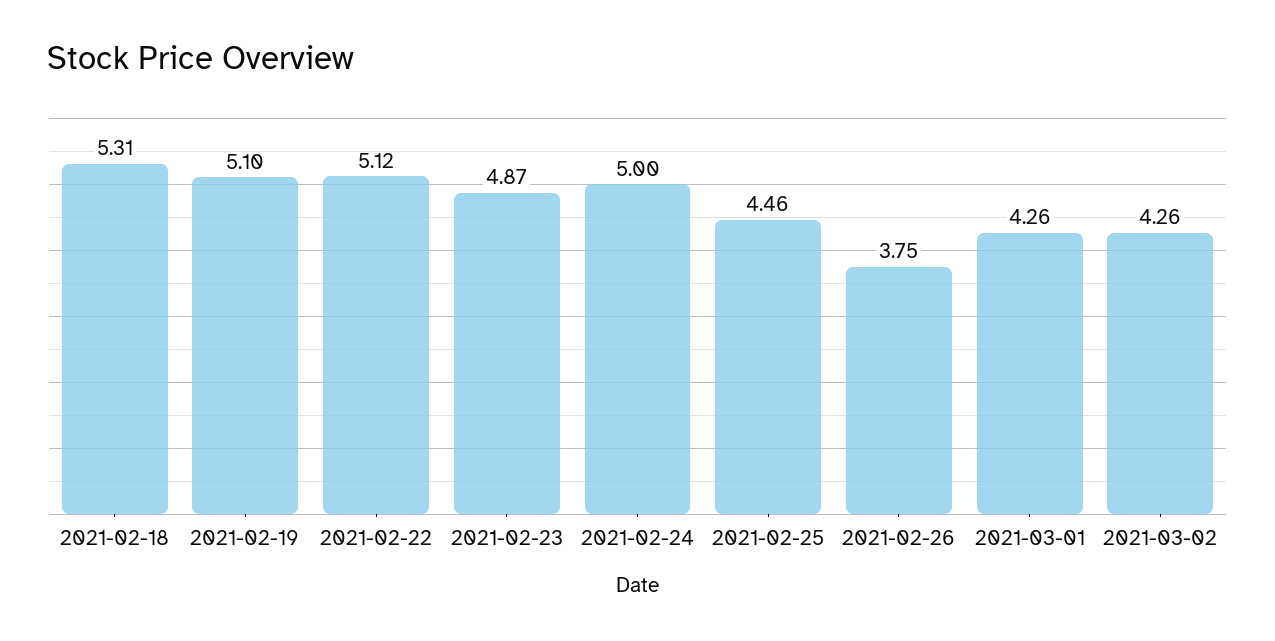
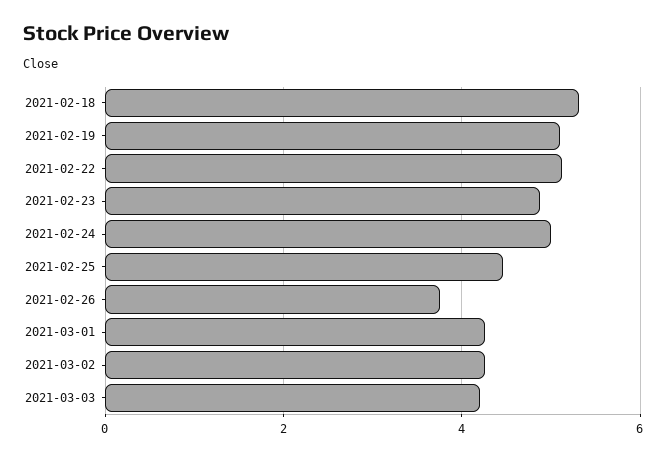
2021-03-03: none -> 4.2

